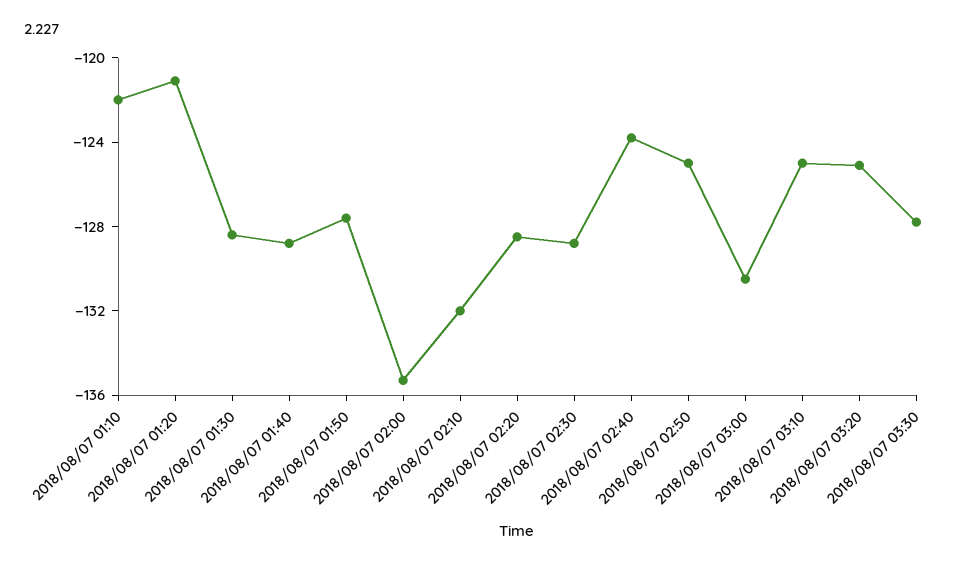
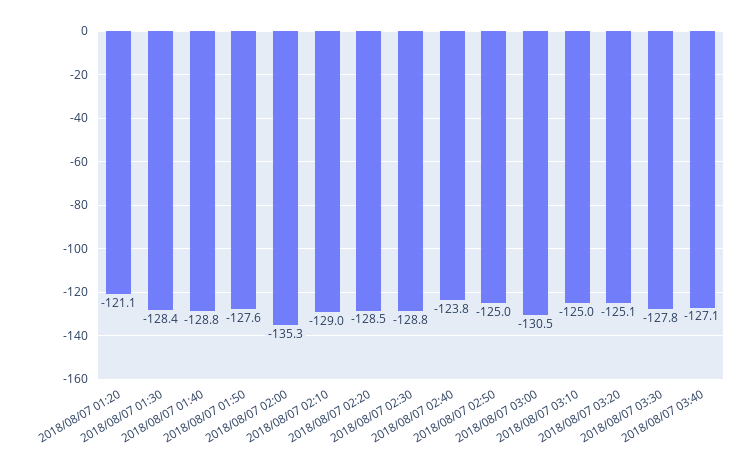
2018/08/07 01:10: -122 -> none
2018/08/07 02:10: -132 -> -129
2018/08/07 03:40: none -> -127.1

